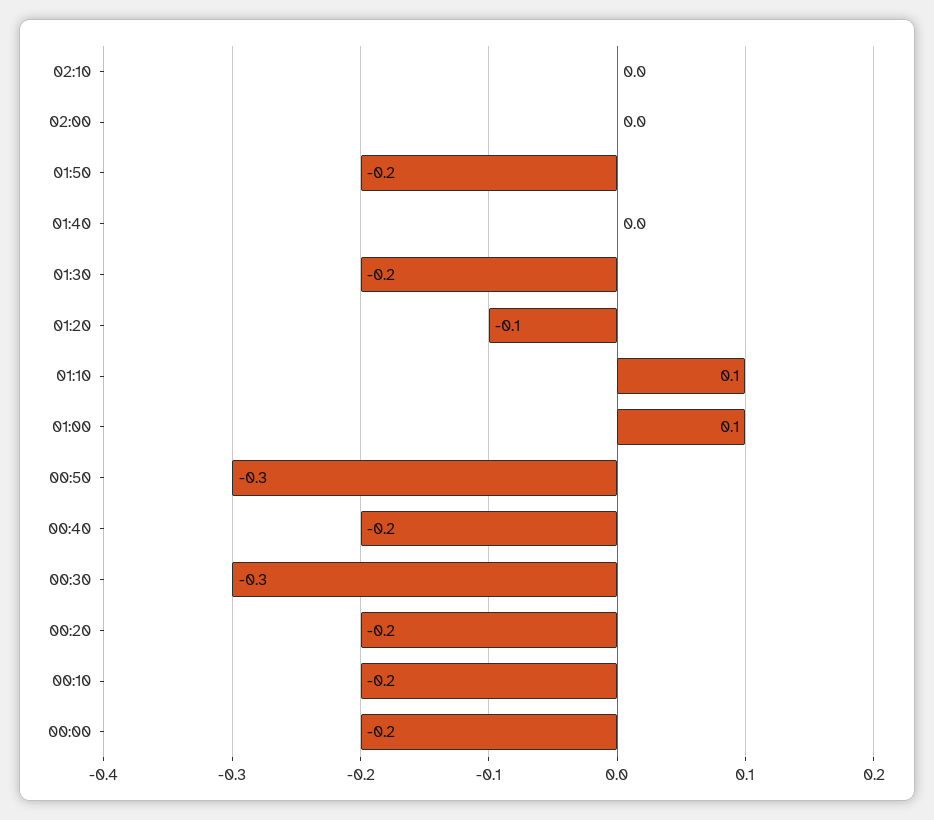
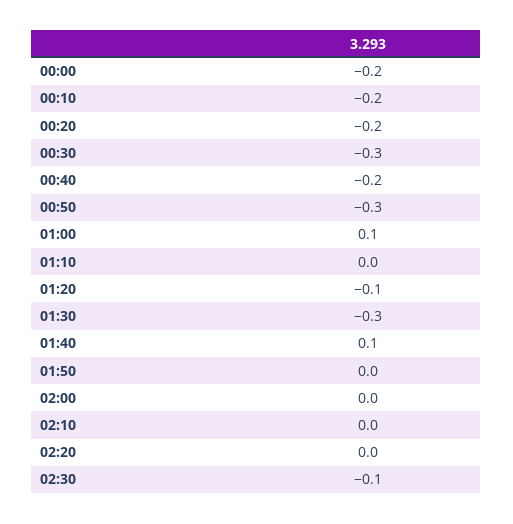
01:50: -0.2 -> 0
01:40: 0 -> 0.1
01:30: -0.2 -> -0.3
01:10: 0.1 -> 0
02:20: none -> 0
02:30: none -> -0.1

